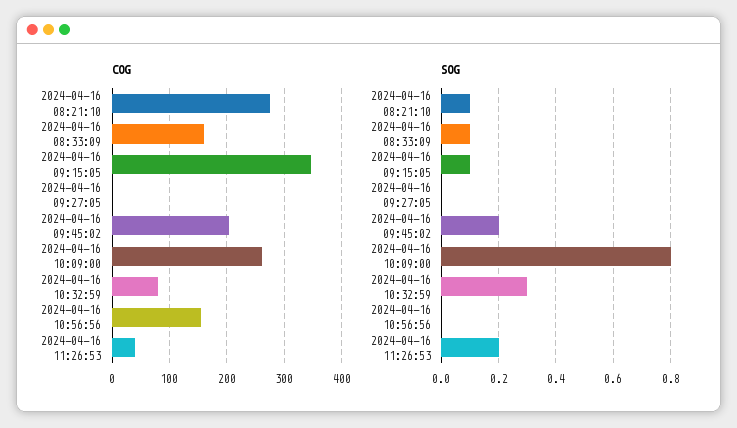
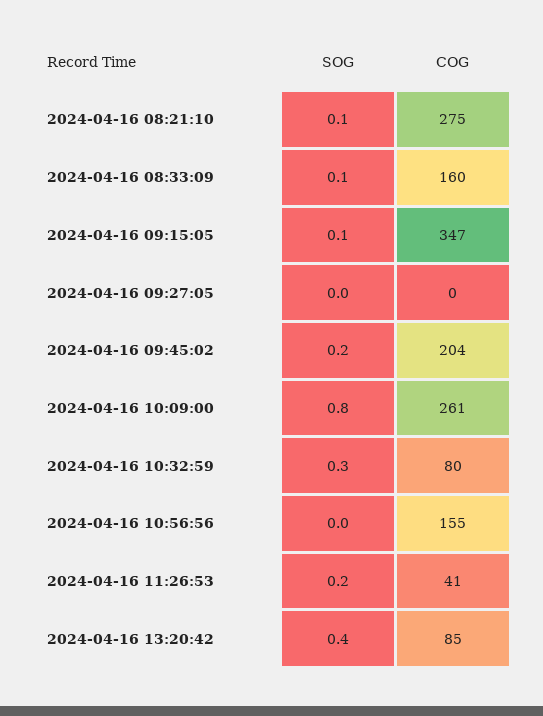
SOG, 2024-04-16 13:20:42: none -> 0.4
COG, 2024-04-16 13:20:42: none -> 85

